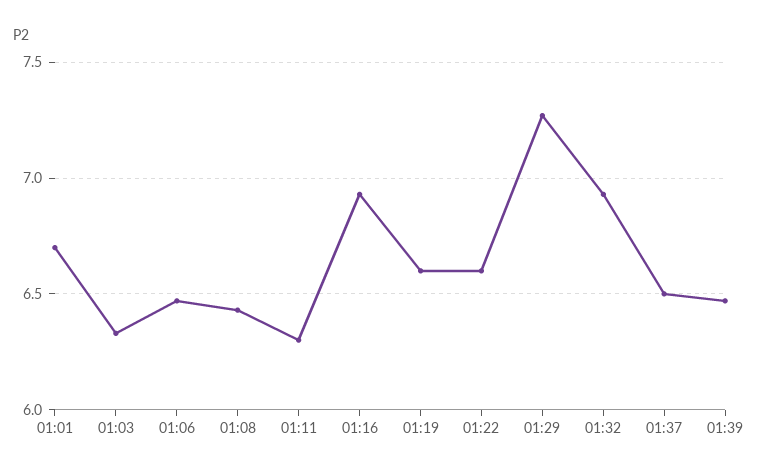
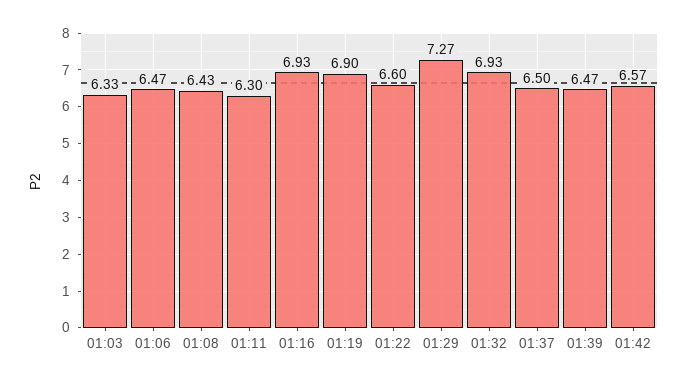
01:01: 6.7 -> none
01:19: 6.6 -> 6.9
01:42: none -> 6.57

